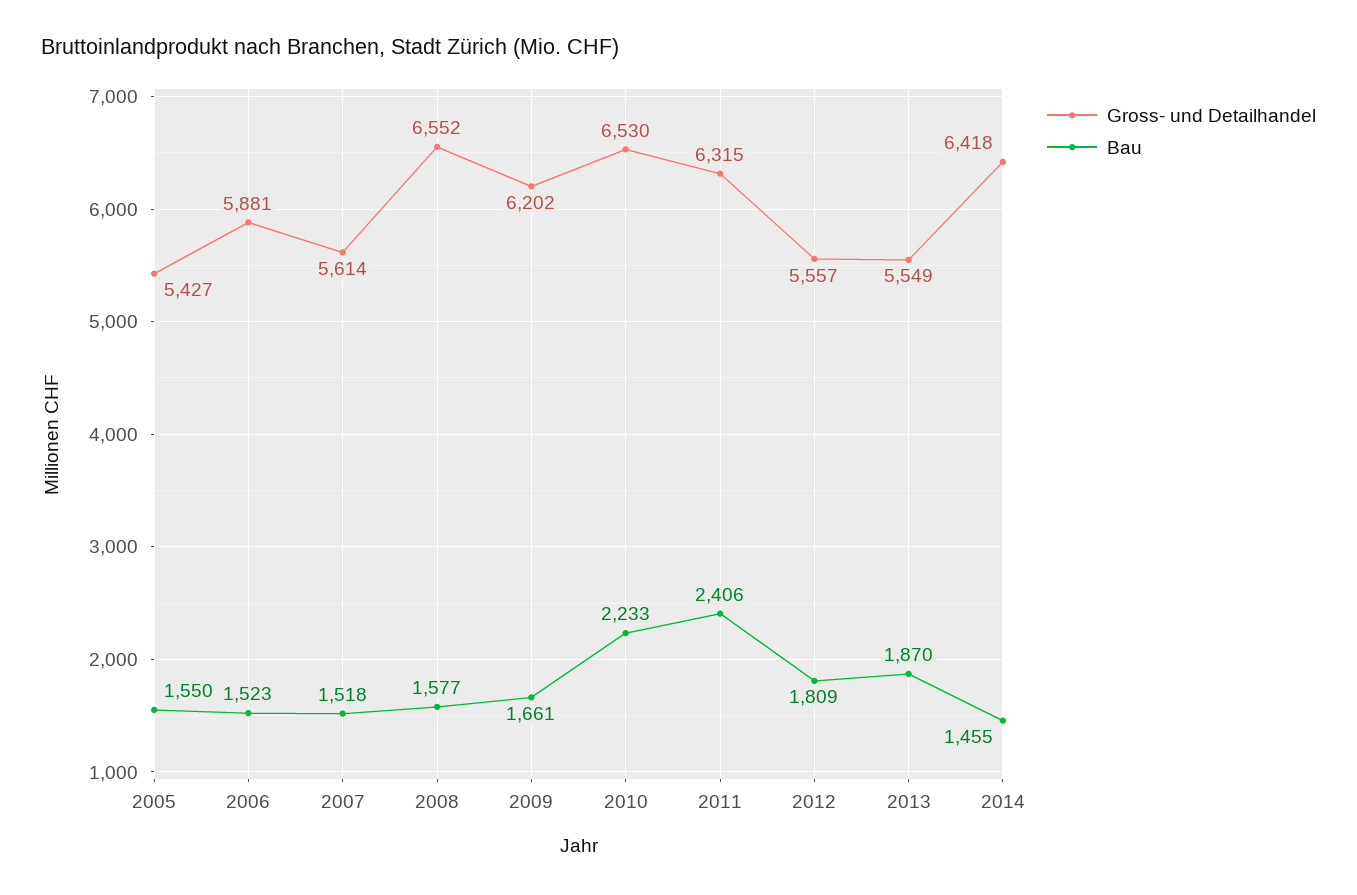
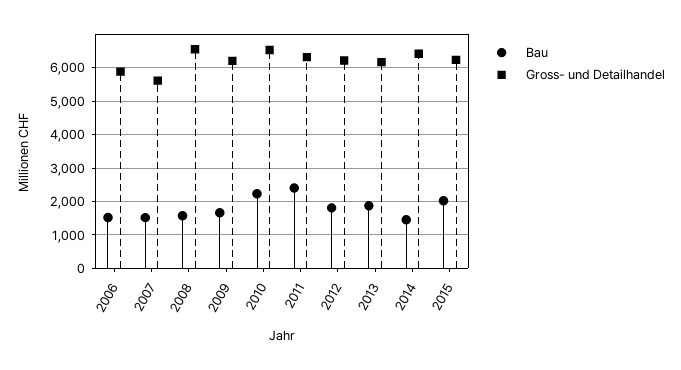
Gross- und Detailhandel, 2005: 5427 -> none
Bau, 2005: 1550 -> none
Gross- und Detailhandel, 2012: 5557 -> 6200
Gross- und Detailhandel, 2013: 5549 -> 6200
Bau, 2015: none -> 2000
Gross- und Detailhandel, 2015: none -> 6200

